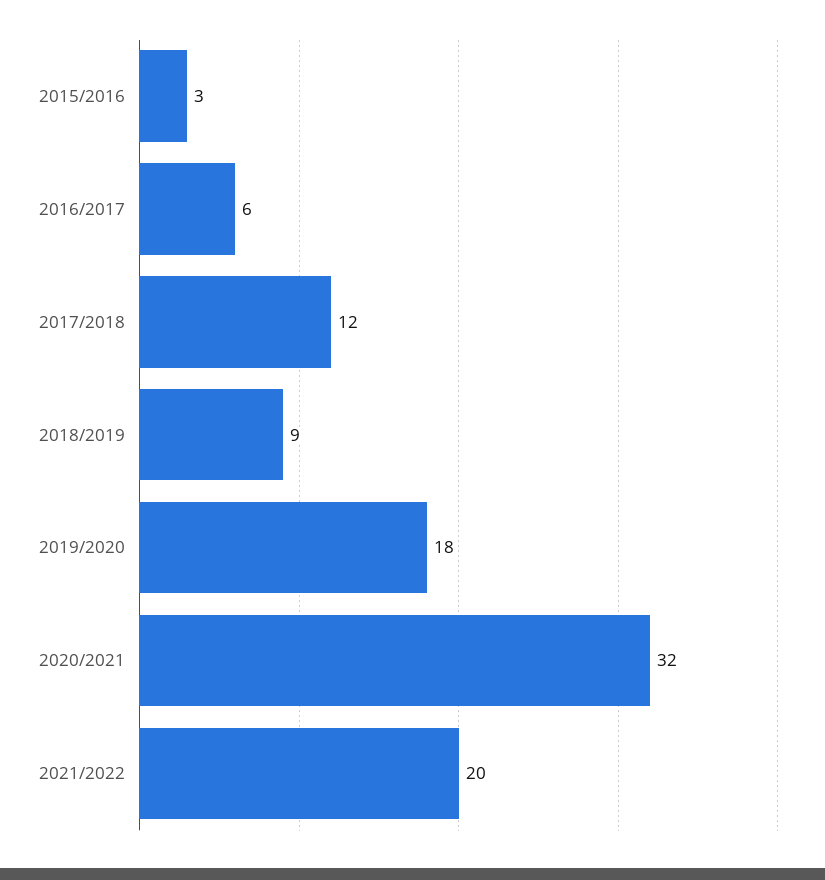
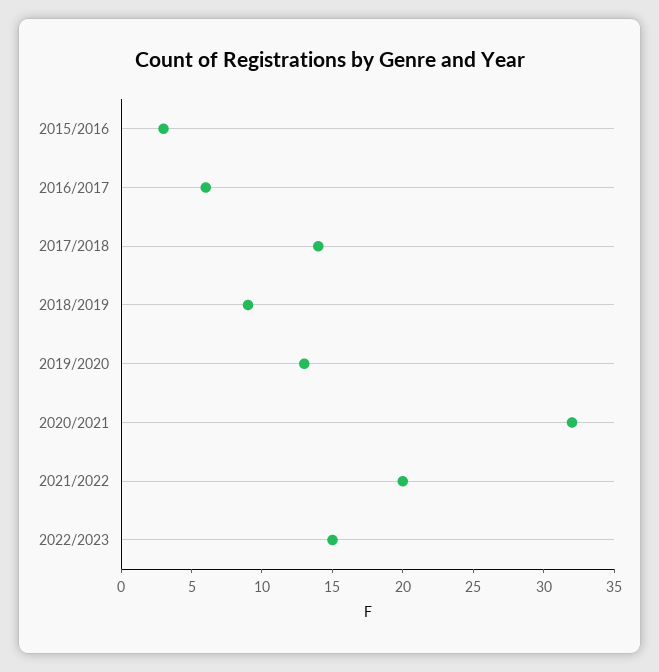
2017/2018: 12 -> 14
2019/2020: 18 -> 13
2022/2023: none -> 15

